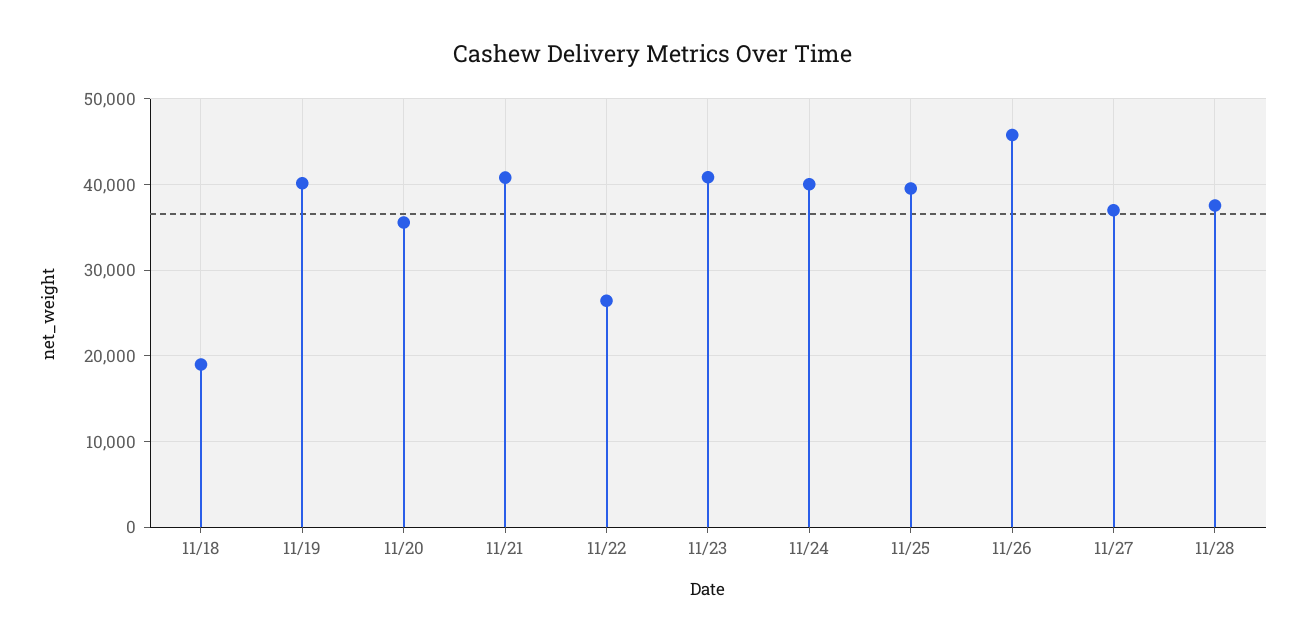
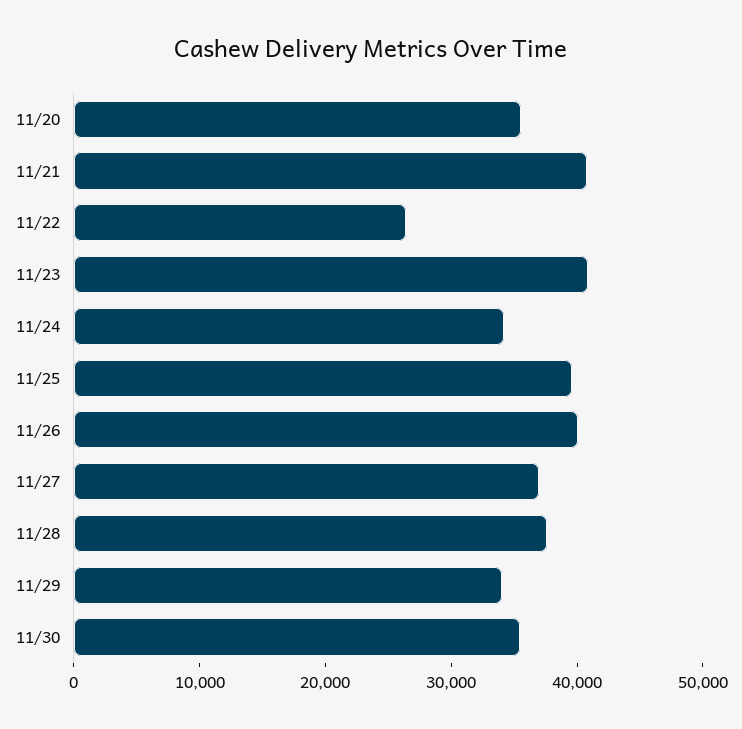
11/18: 19000 -> none
11/19: 40000 -> none
11/24: 40000 -> 34000
11/26: 46000 -> 40000
11/29: none -> 34000
11/30: none -> 36000

